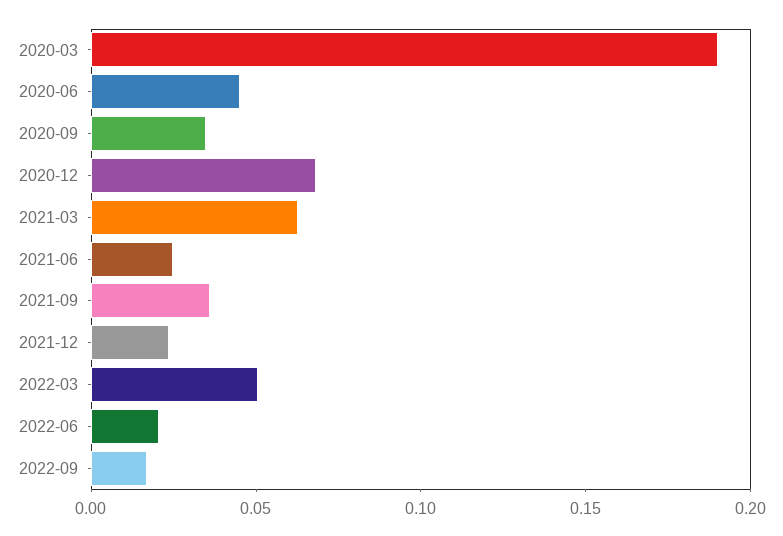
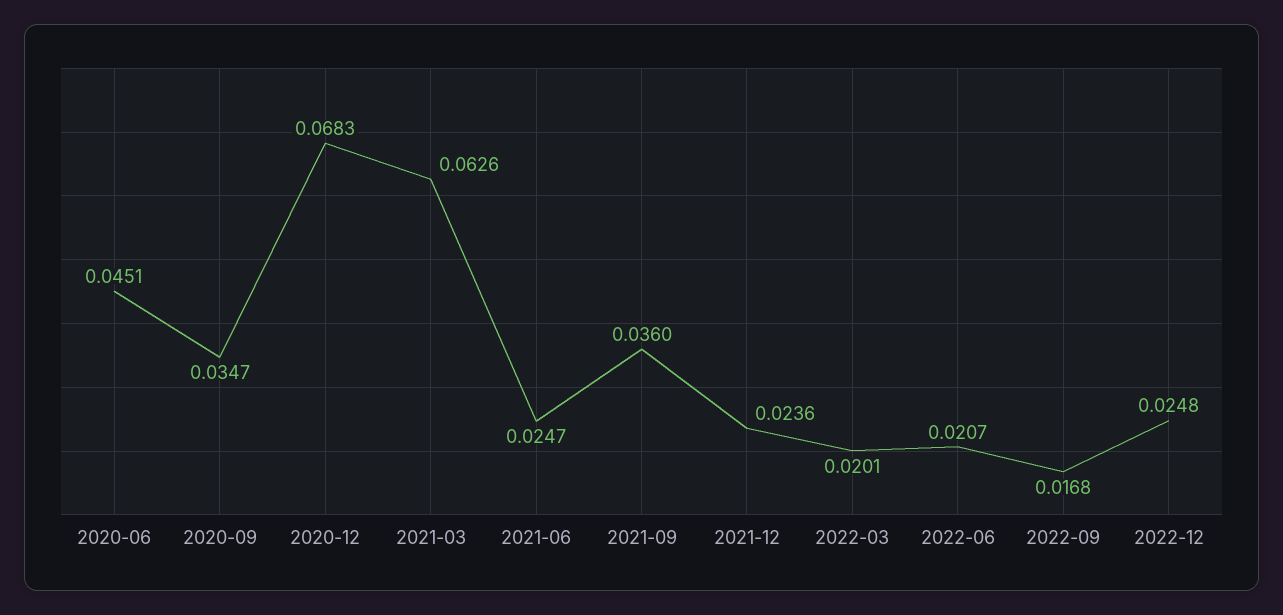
2020-03: 0.19 -> none
2022-03: 0.05 -> 0.0201
2022-12: none -> 0.0248

